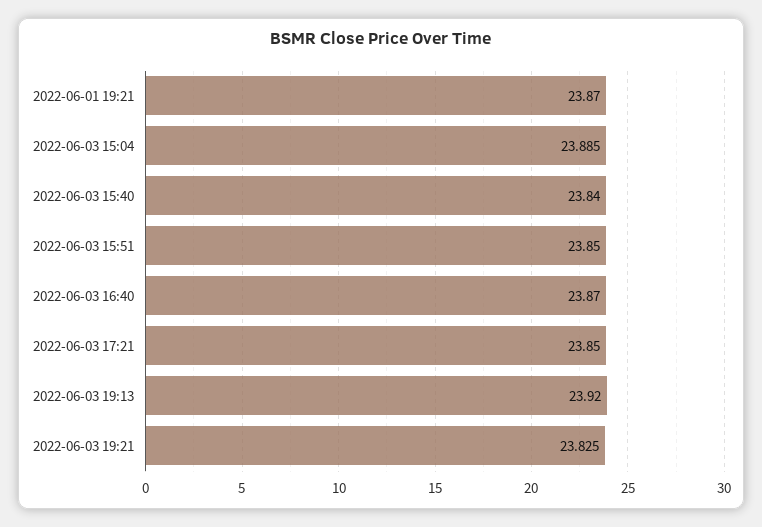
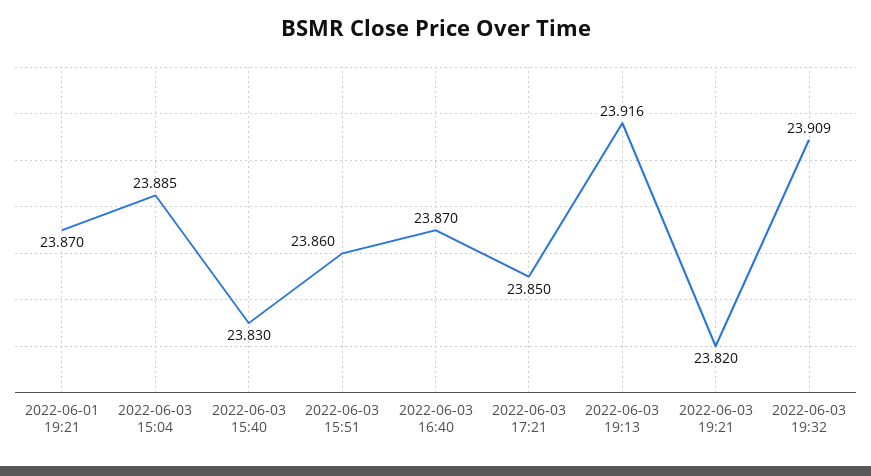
2022-06-03 15:40: 23.84 -> 23.83
2022-06-03 15:51: 23.85 -> 23.86
2022-06-03 19:13: 23.92 -> 23.916
2022-06-03 19:21: 23.825 -> 23.82
2022-06-03 19:32: none -> 23.909

